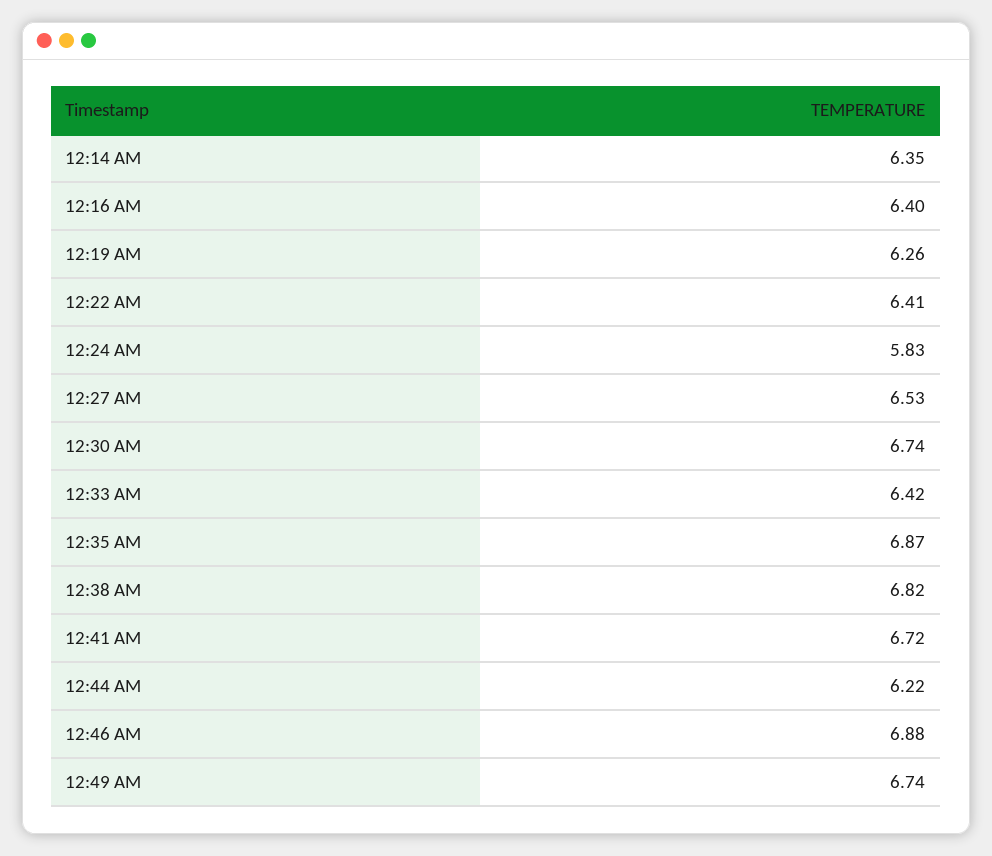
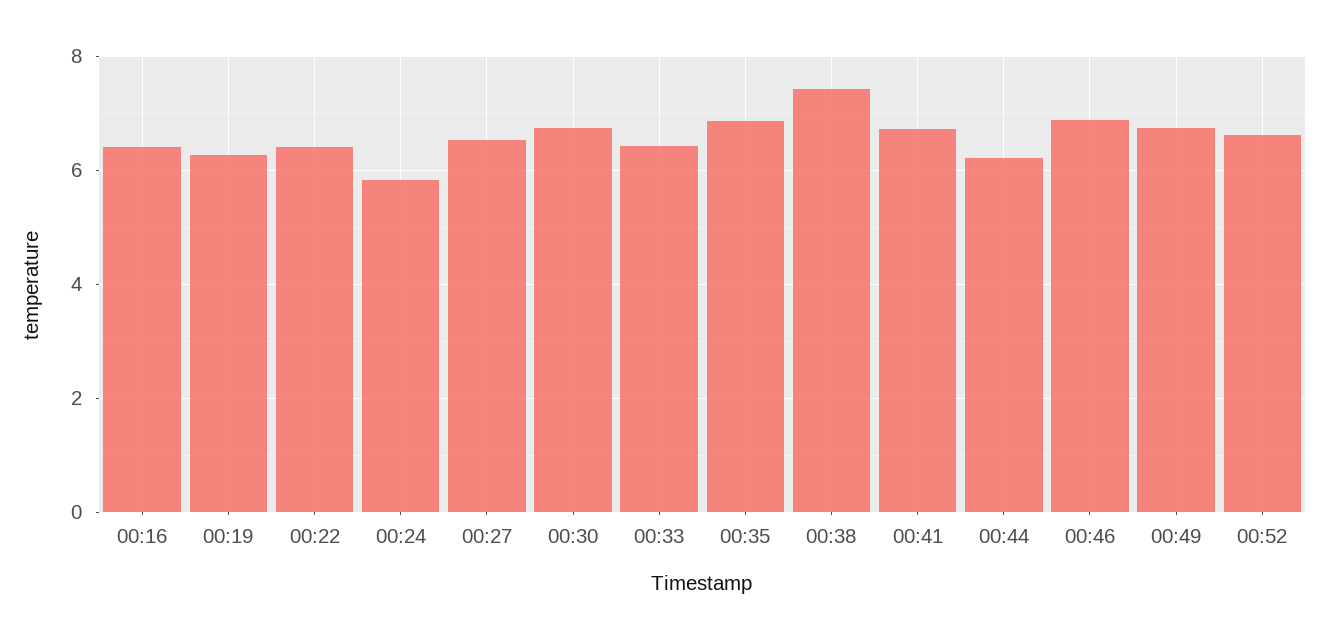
12:14 AM: 6.35 -> none
12:38 AM: 6.82 -> 7.4
00:52: none -> 6.6

